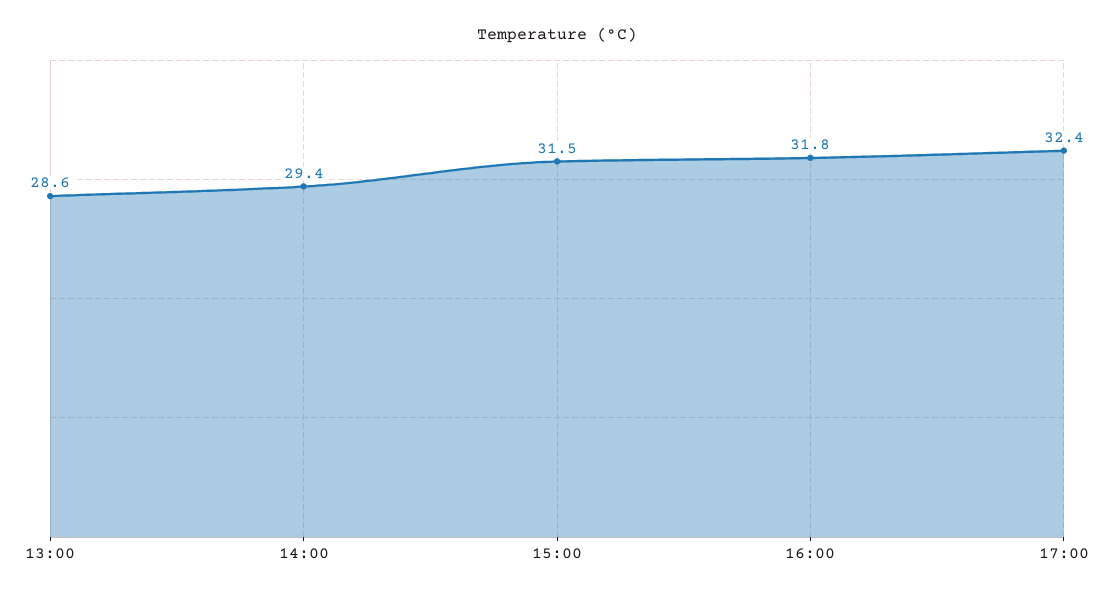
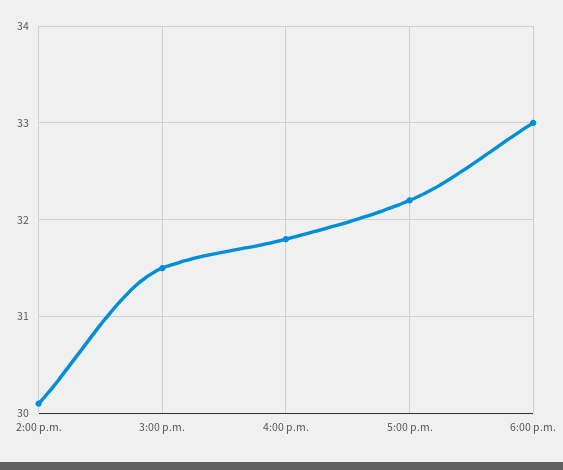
13:00: 28.6 -> none
14:00: 29.4 -> 30.1
17:00: 32.4 -> 32.2
6:00 p.m.: none -> 33

